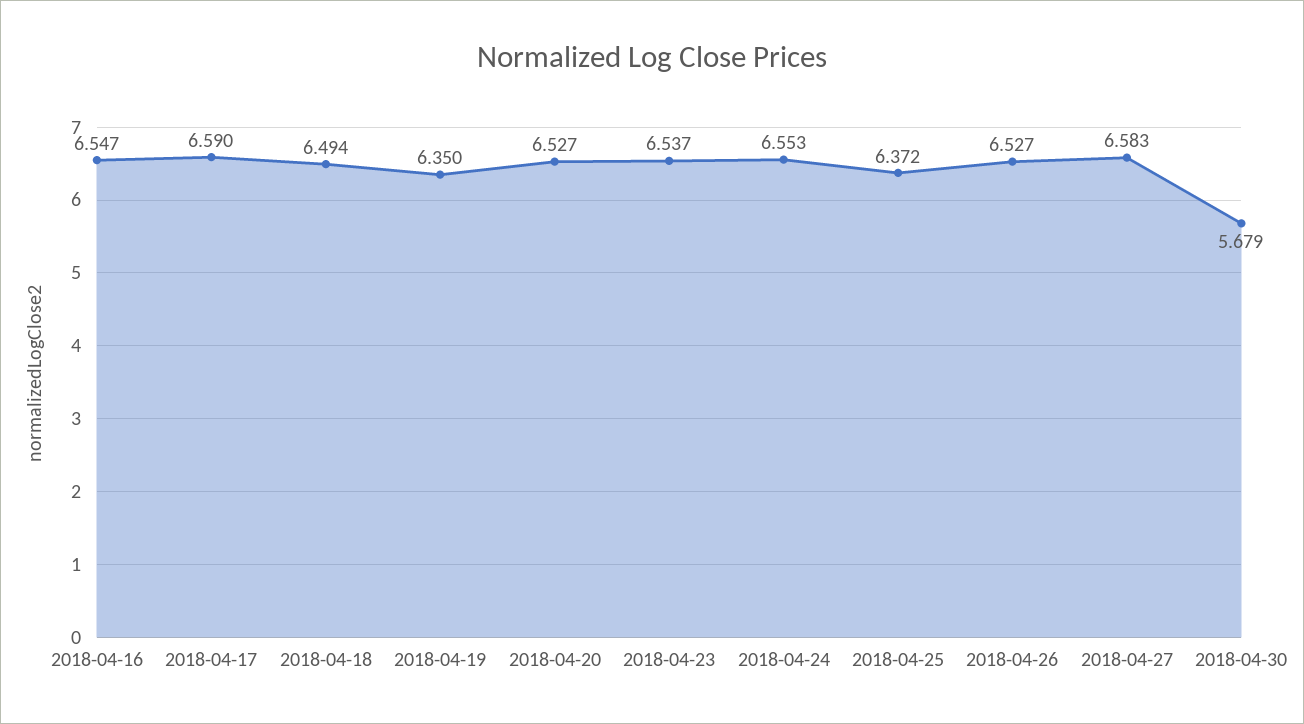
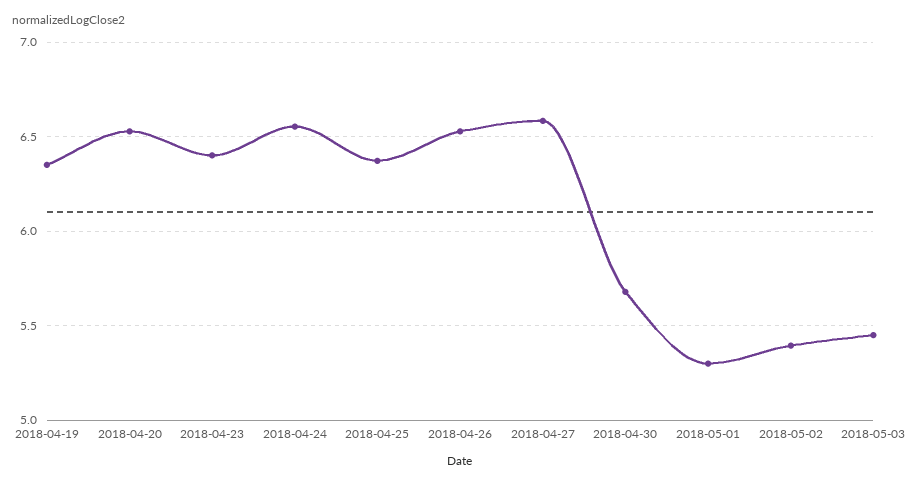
2018-04-16: 6.547 -> none
2018-04-17: 6.59 -> none
2018-04-18: 6.494 -> none
2018-04-23: 6.537 -> 6.4
2018-05-01: none -> 5.3
2018-05-02: none -> 5.4
2018-05-03: none -> 5.45

